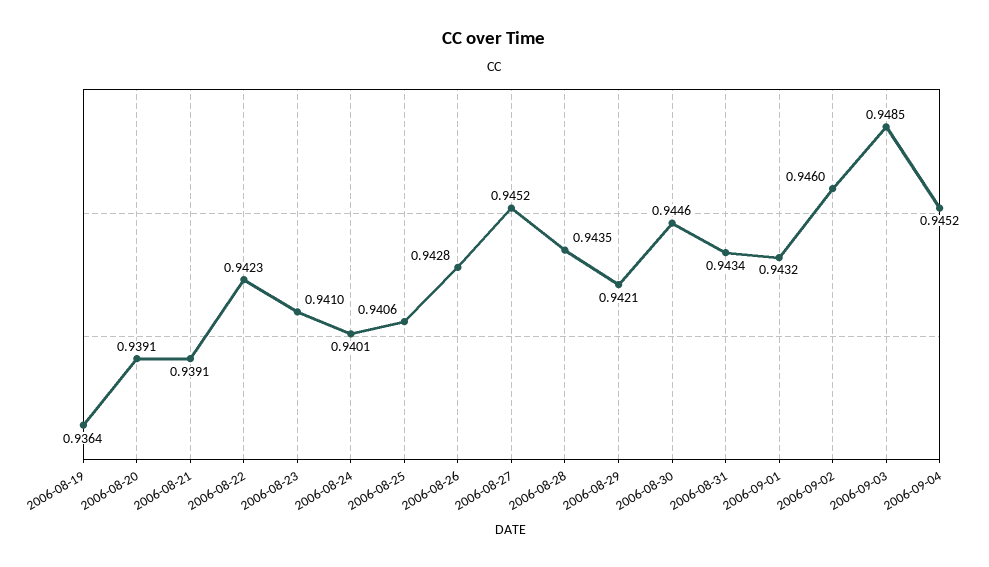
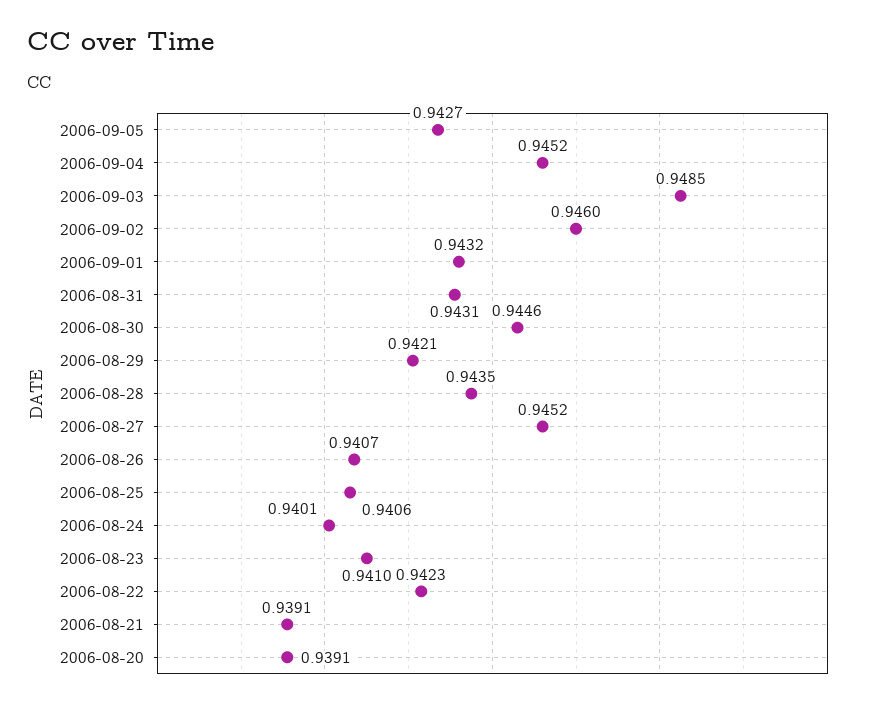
2006-08-19: 0.9364 -> none
2006-08-26: 0.9428 -> 0.9407
2006-08-31: 0.9434 -> 0.9431
2006-09-05: none -> 0.9427

